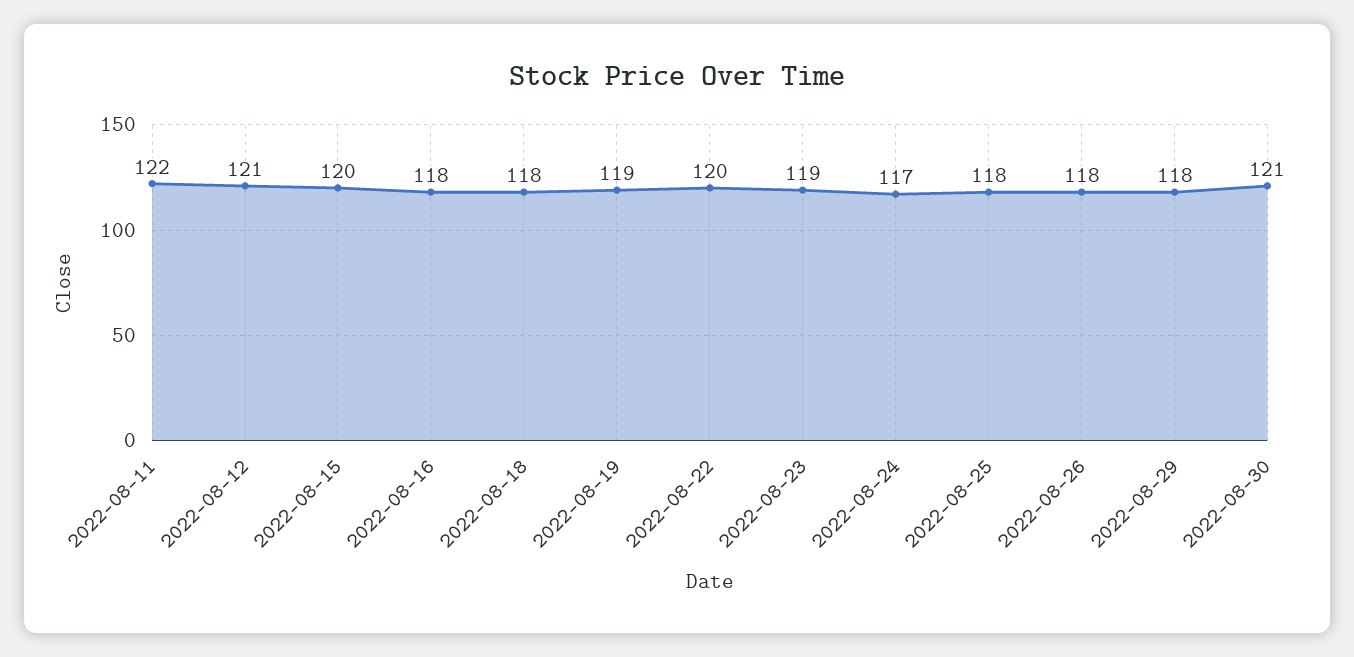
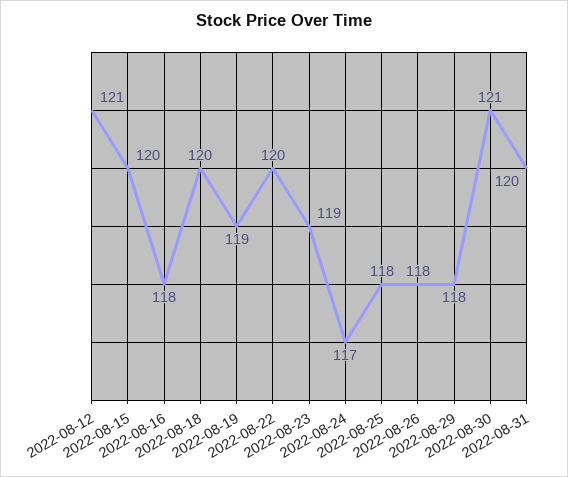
2022-08-11: 122 -> none
2022-08-18: 118 -> 120
2022-08-31: none -> 120

